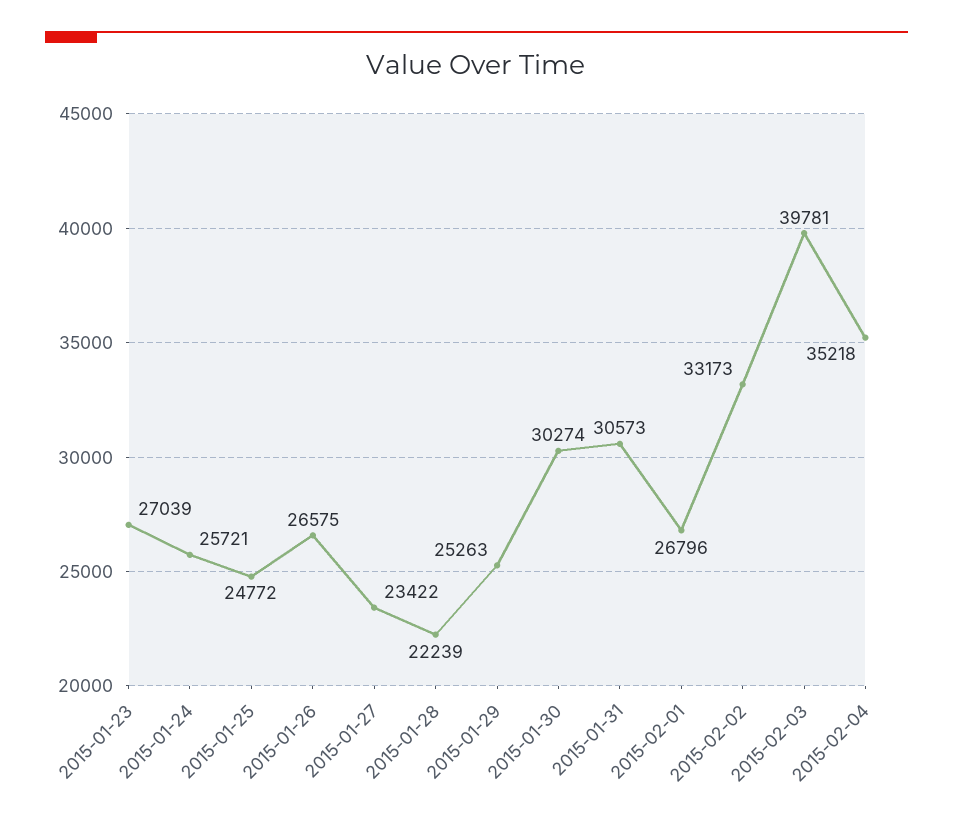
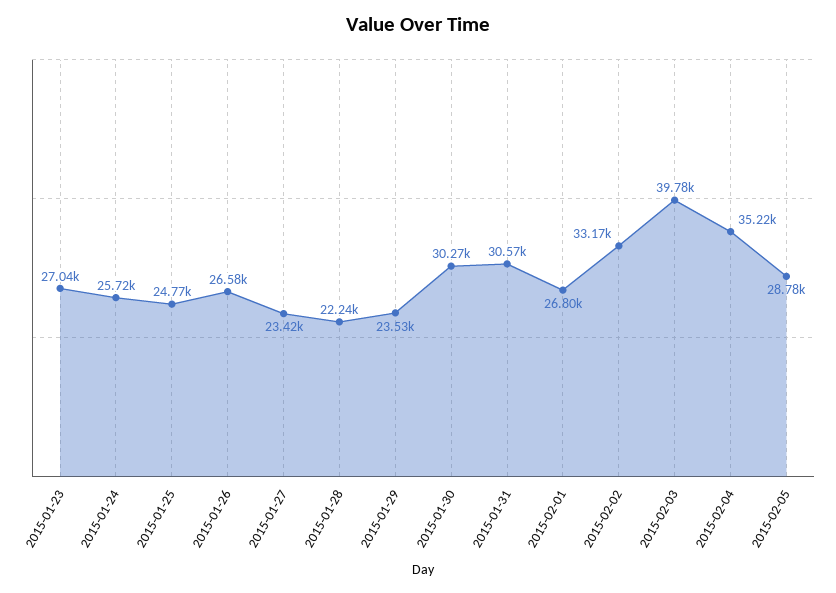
2015-01-29: 25263 -> 23530
2015-02-05: none -> 28780

